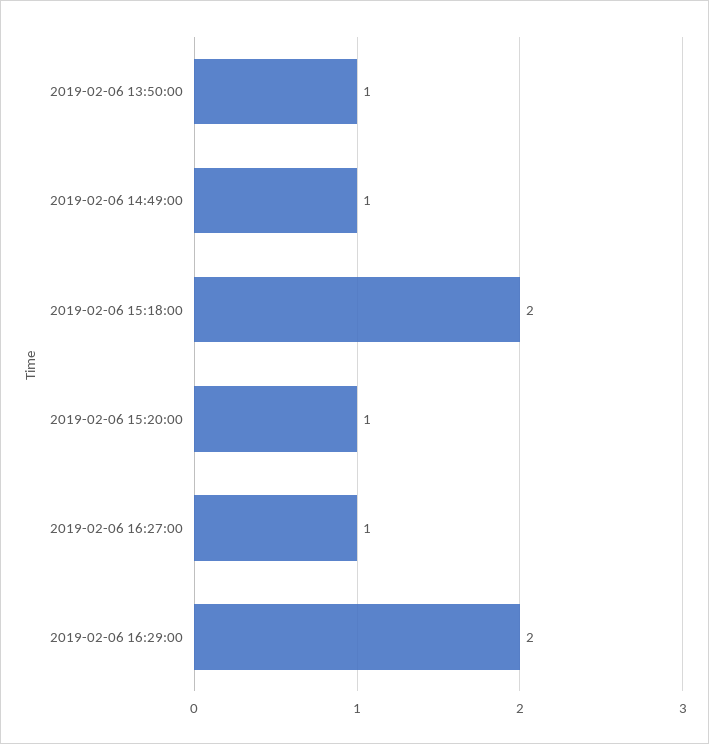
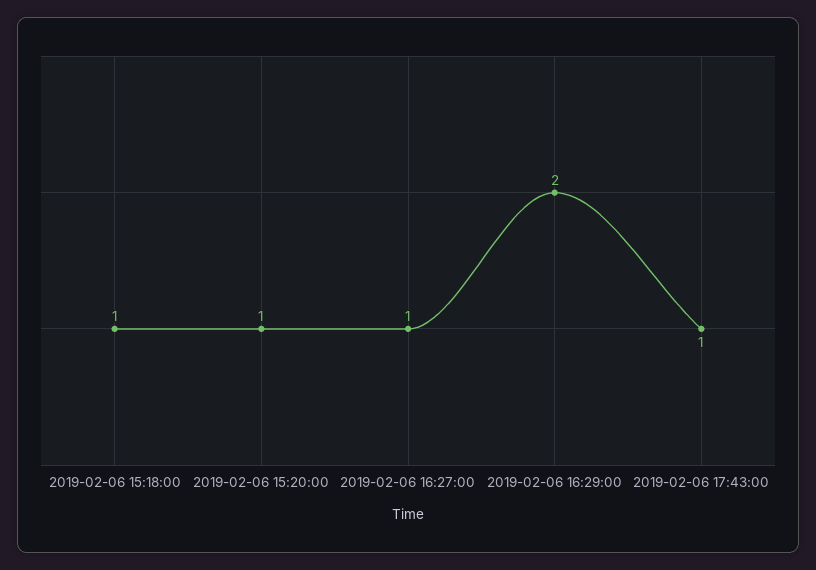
2019-02-06 13:50:00: 1 -> none
2019-02-06 14:49:00: 1 -> none
2019-02-06 15:18:00: 2 -> 1
2019-02-06 17:43:00: none -> 1

